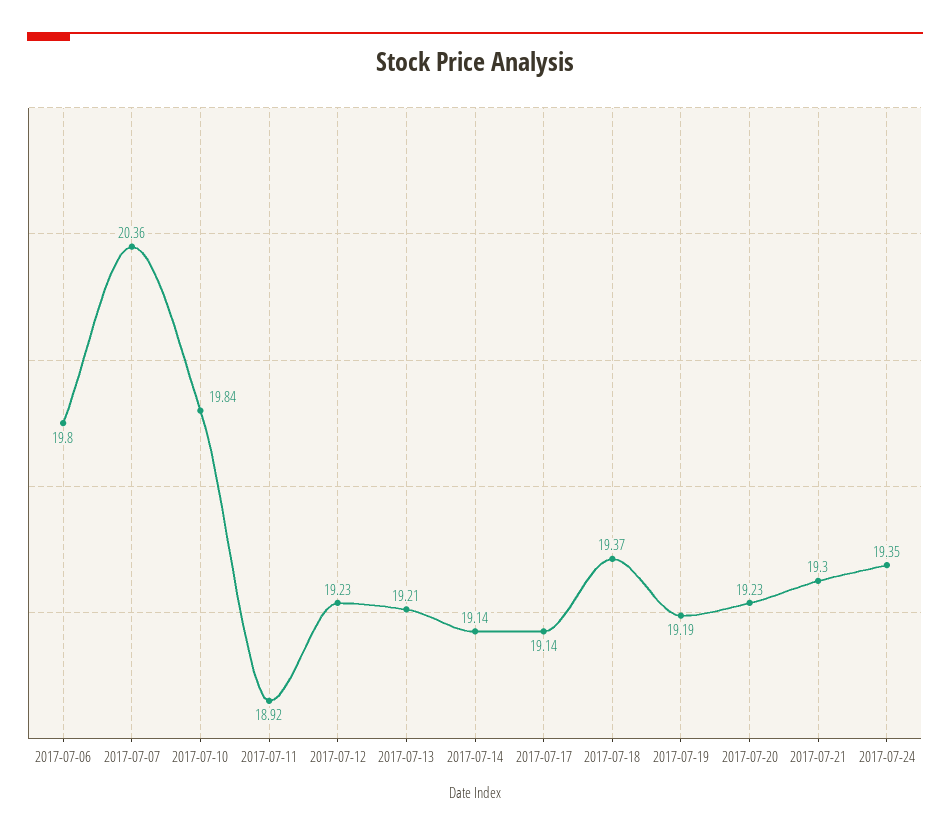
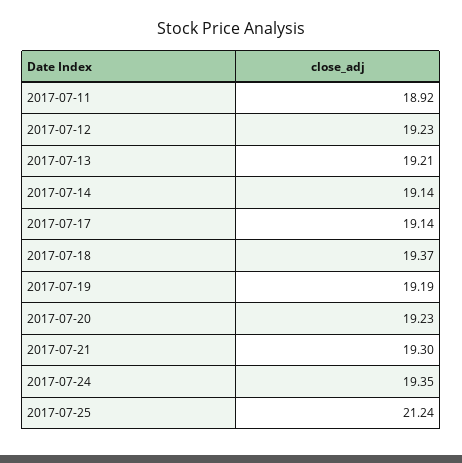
2017-07-06: 19.8 -> none
2017-07-07: 20.36 -> none
2017-07-10: 19.84 -> none
2017-07-25: none -> 21.24

